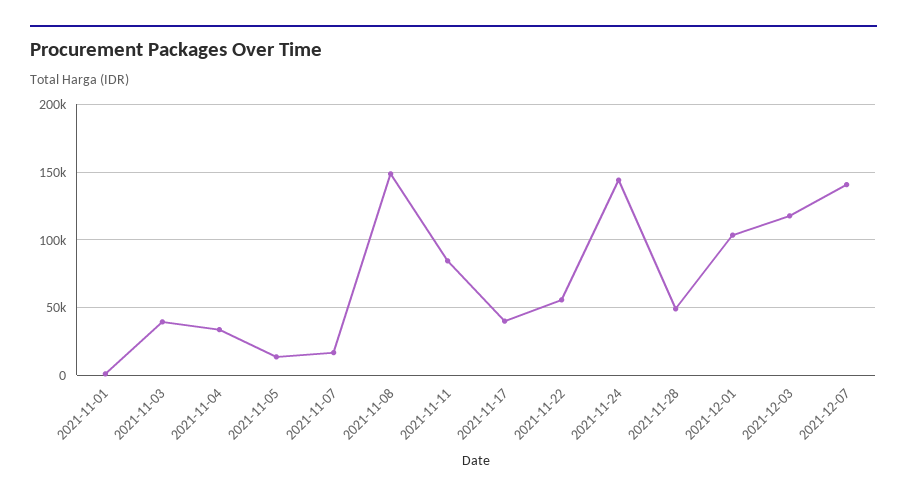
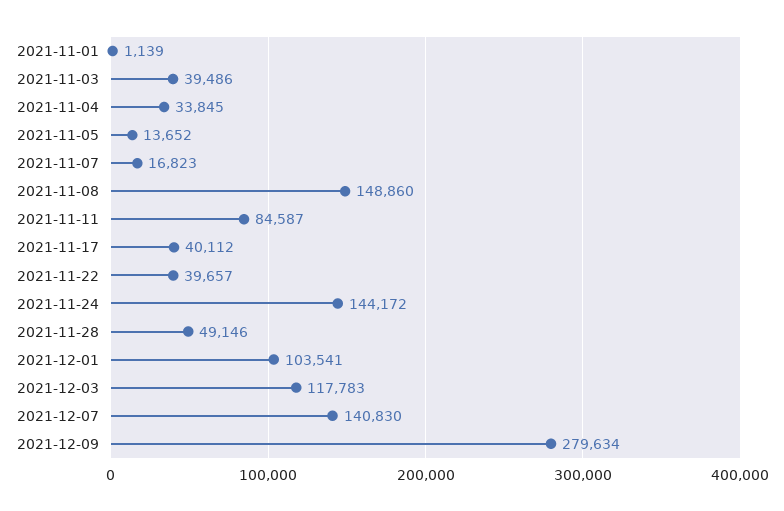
2021-11-22: 55000 -> 39657
2021-12-09: none -> 279634

